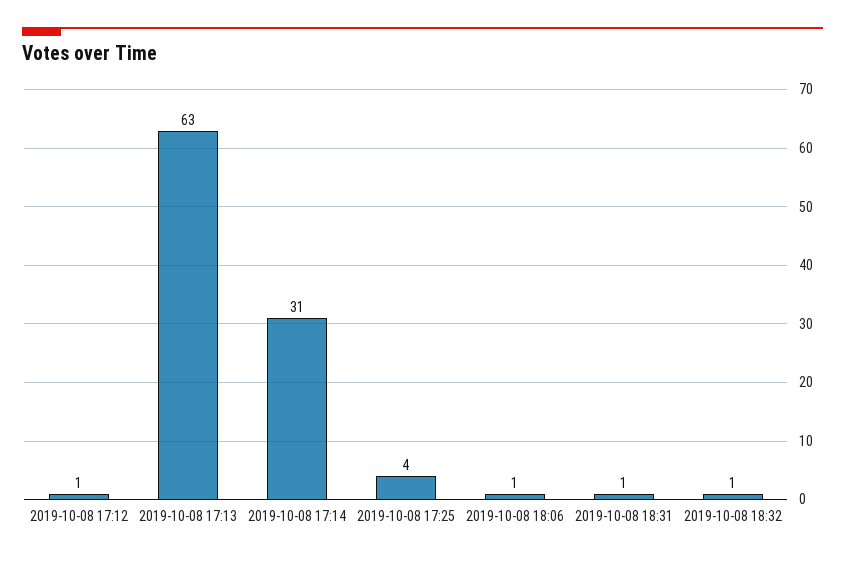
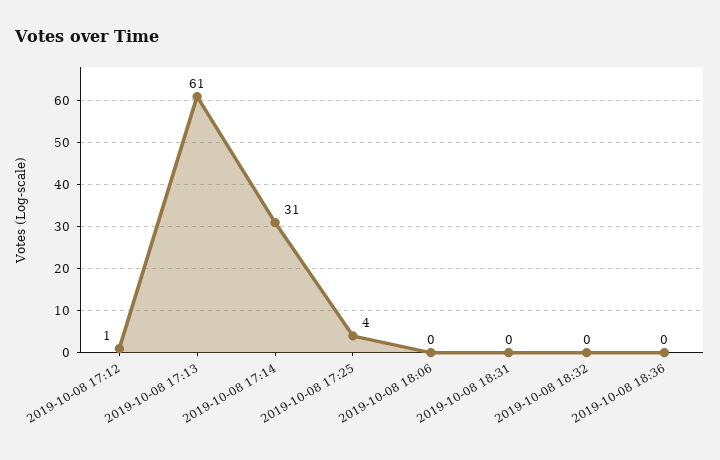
2019-10-08 17:13: 63 -> 61
2019-10-08 18:06: 1 -> 0
2019-10-08 18:31: 1 -> 0
2019-10-08 18:32: 1 -> 0
2019-10-08 18:36: none -> 0

